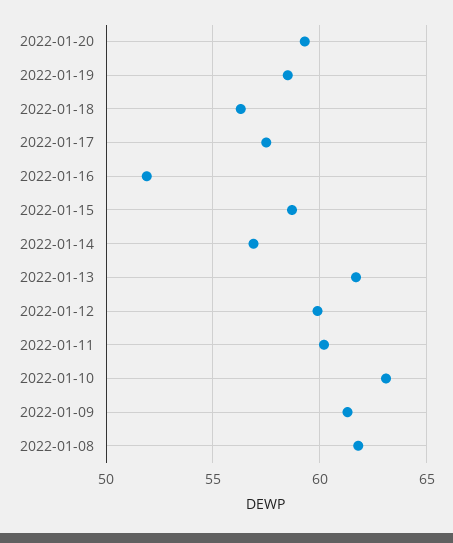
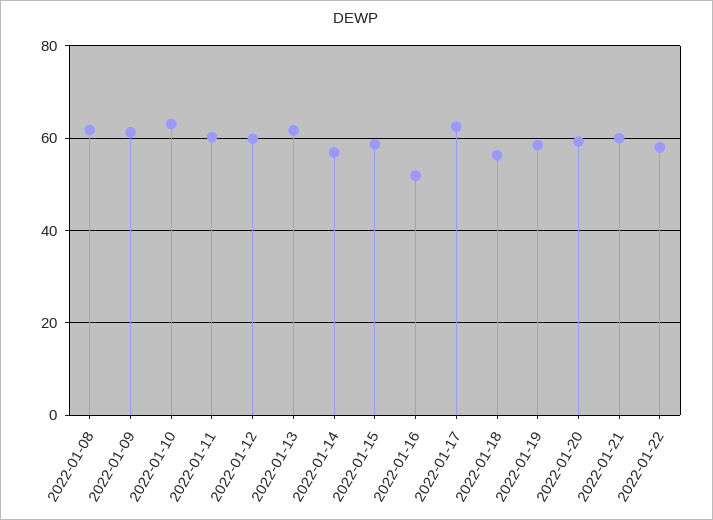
2022-01-17: 57.5 -> 62
2022-01-21: none -> 60
2022-01-22: none -> 58

